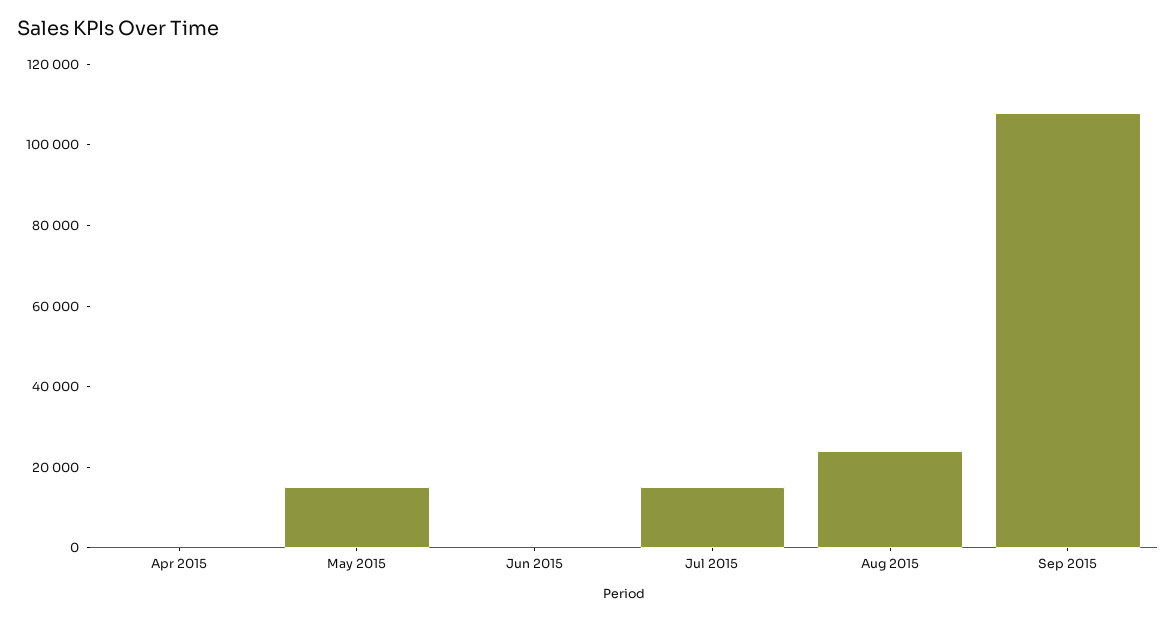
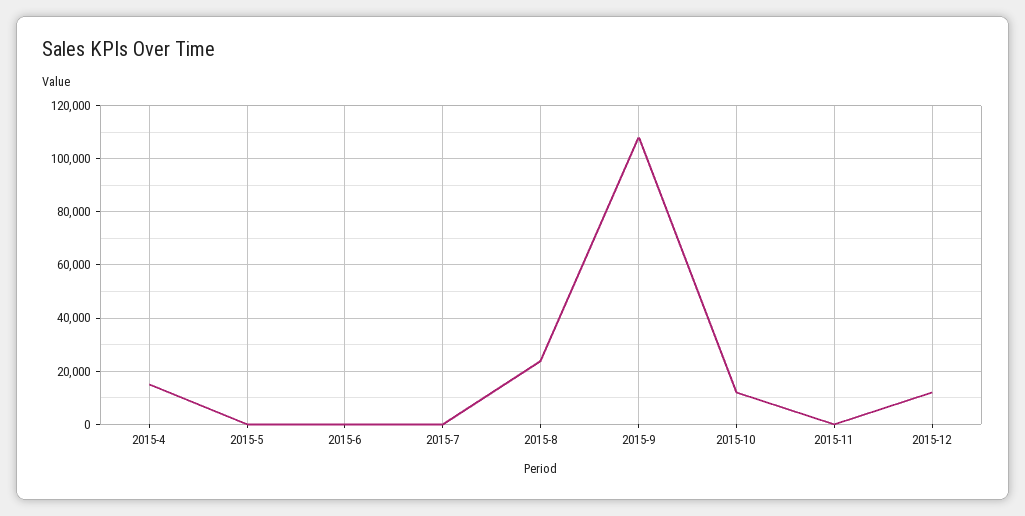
Apr 2015: 0 -> 15000
May 2015: 15000 -> 0
Jul 2015: 15000 -> 0
2015-10: none -> 12500
2015-11: none -> 0
2015-12: none -> 12500

